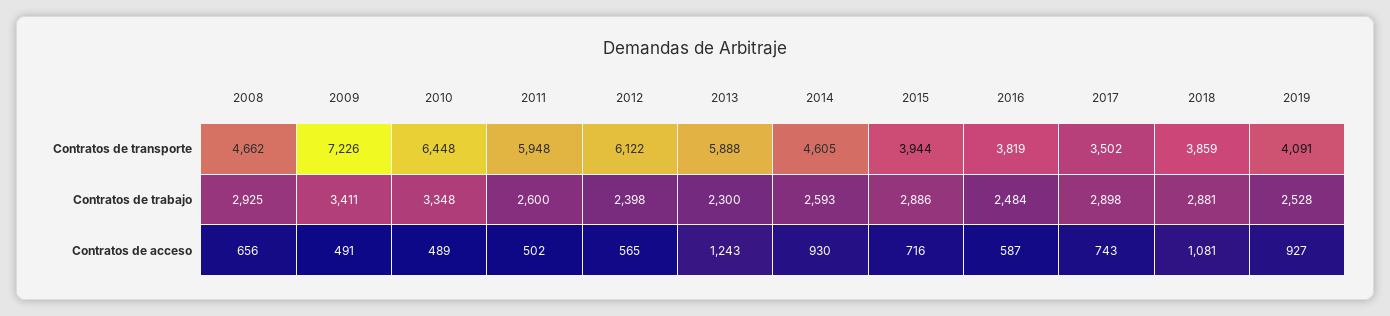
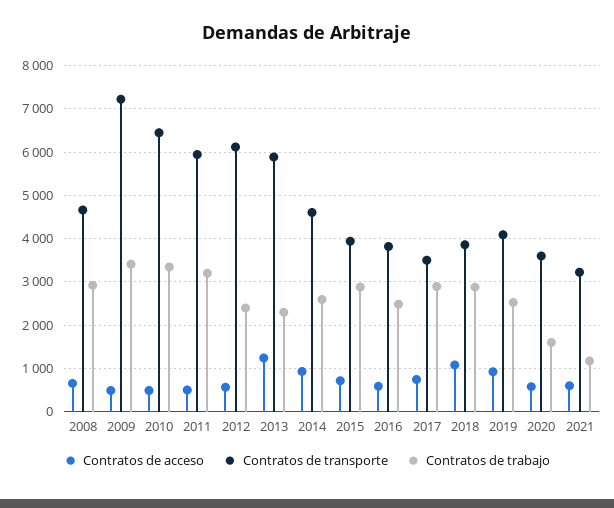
Contratos de trabajo, 2011: 2600 -> 3200
Contratos de acceso, 2020: none -> 600
Contratos de transporte, 2020: none -> 3600
Contratos de trabajo, 2020: none -> 1600
Contratos de acceso, 2021: none -> 600
Contratos de transporte, 2021: none -> 3200
Contratos de trabajo, 2021: none -> 1200

